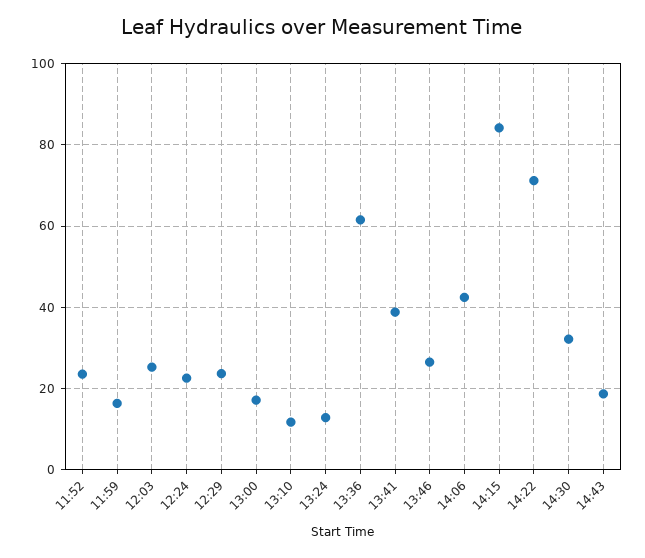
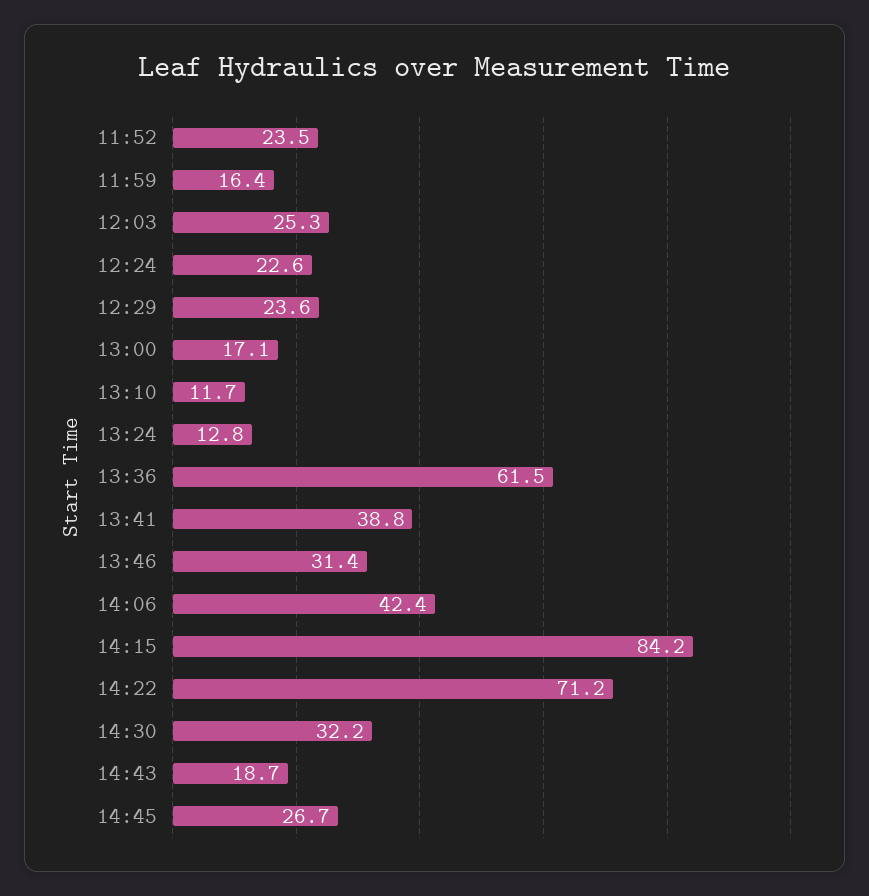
13:46: 26 -> 31.4
14:45: none -> 26.7

